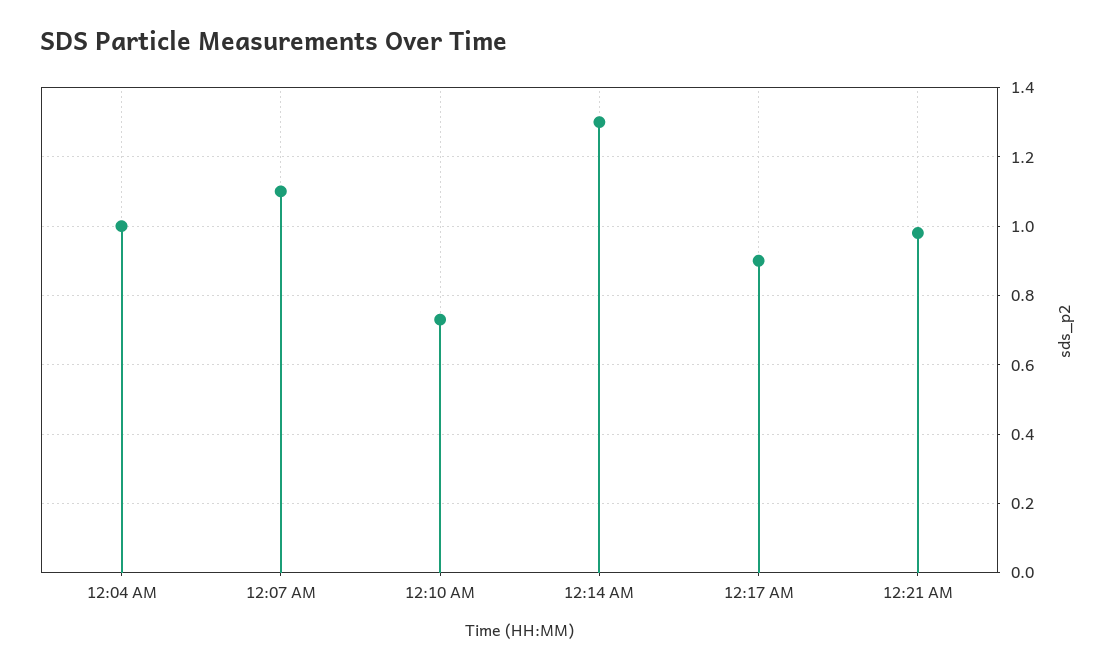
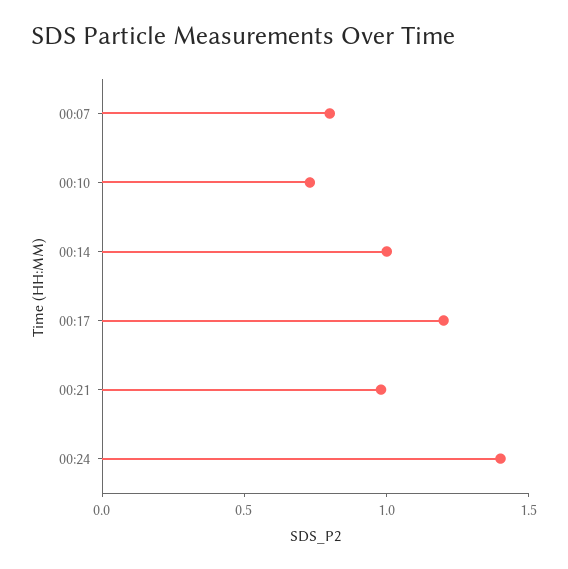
12:04 AM: 1 -> none
12:07 AM: 1.1 -> 0.8
12:14 AM: 1.3 -> 1
12:17 AM: 0.9 -> 1.2
00:24: none -> 1.4

